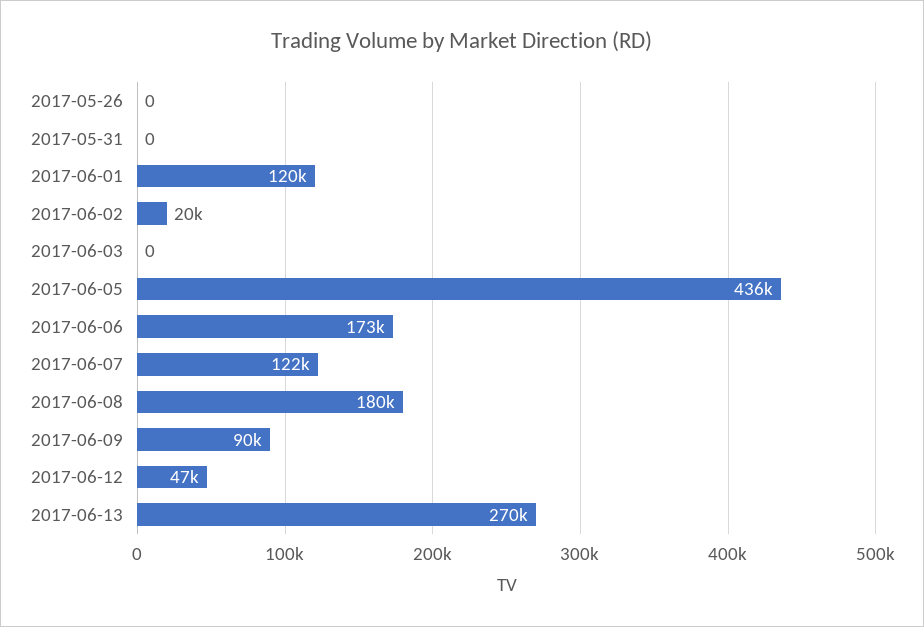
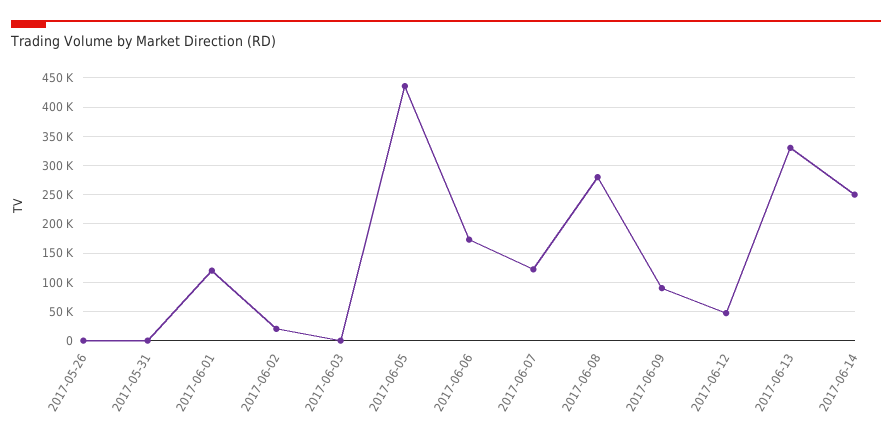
2017-06-08: 180000 -> 275000
2017-06-13: 270000 -> 325000
2017-06-14: none -> 250000

